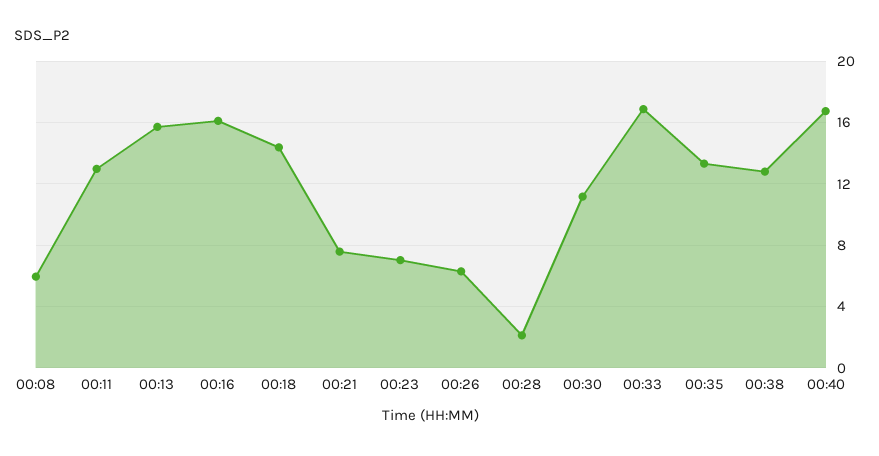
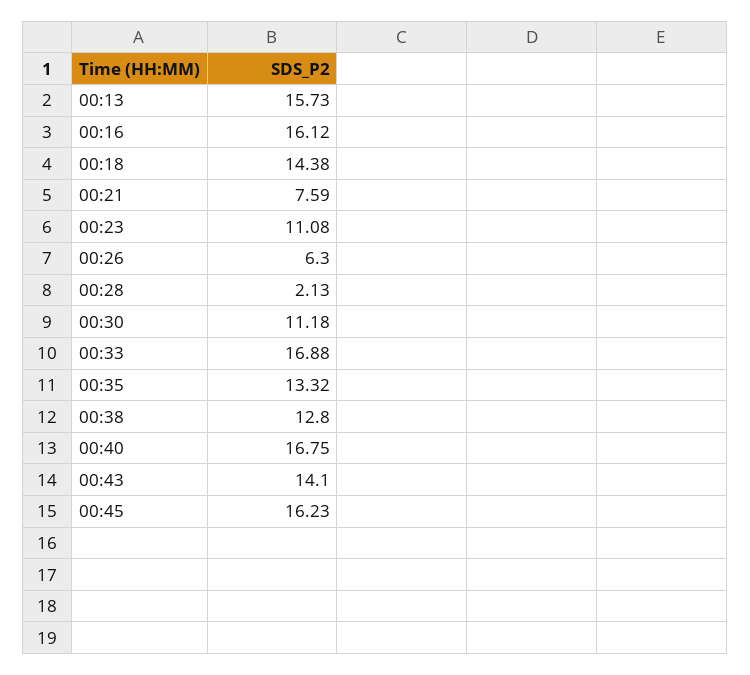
00:08: 6 -> none
00:11: 13 -> none
00:23: 7 -> 11.08
00:43: none -> 14.1
00:45: none -> 16.23

